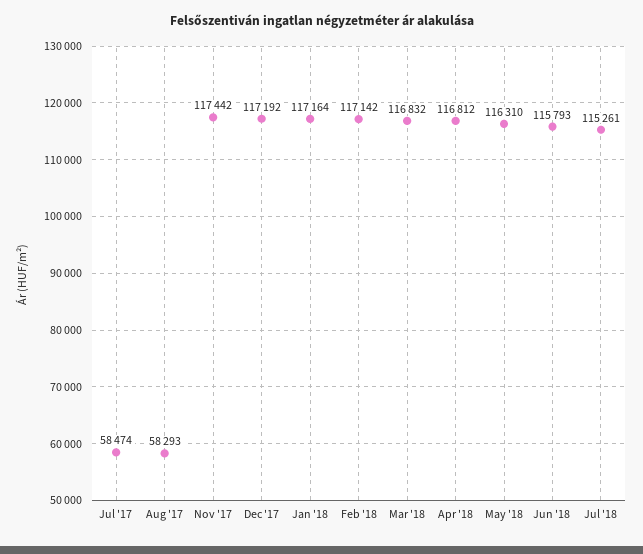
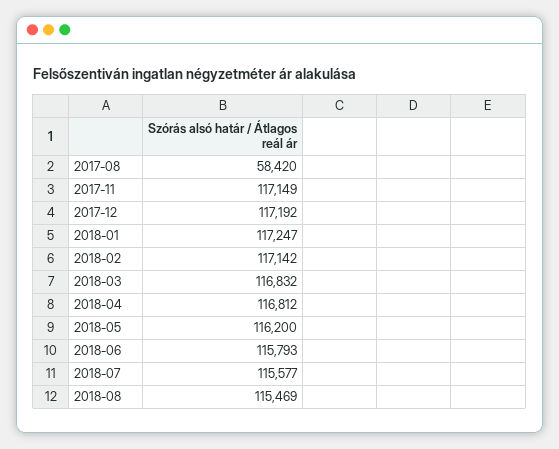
Jul '17: 58474 -> none
Aug '17: 58293 -> 58420
Nov '17: 117442 -> 117149
Jan '18: 117164 -> 117247
May '18: 116310 -> 116200
Jul '18: 115261 -> 115577
2018-08: none -> 115469

